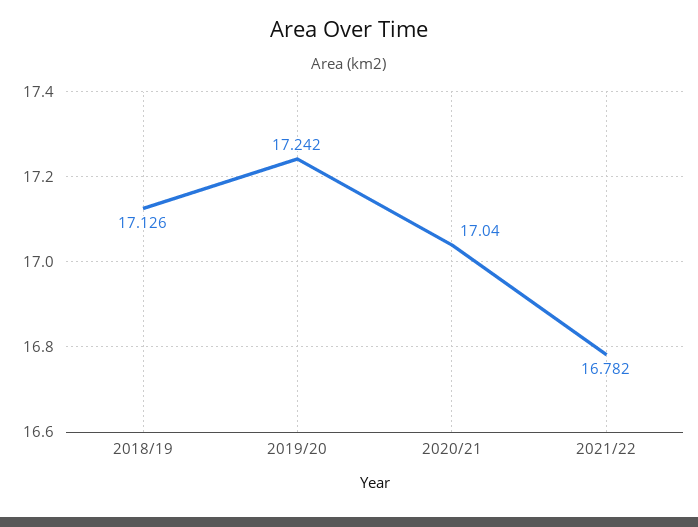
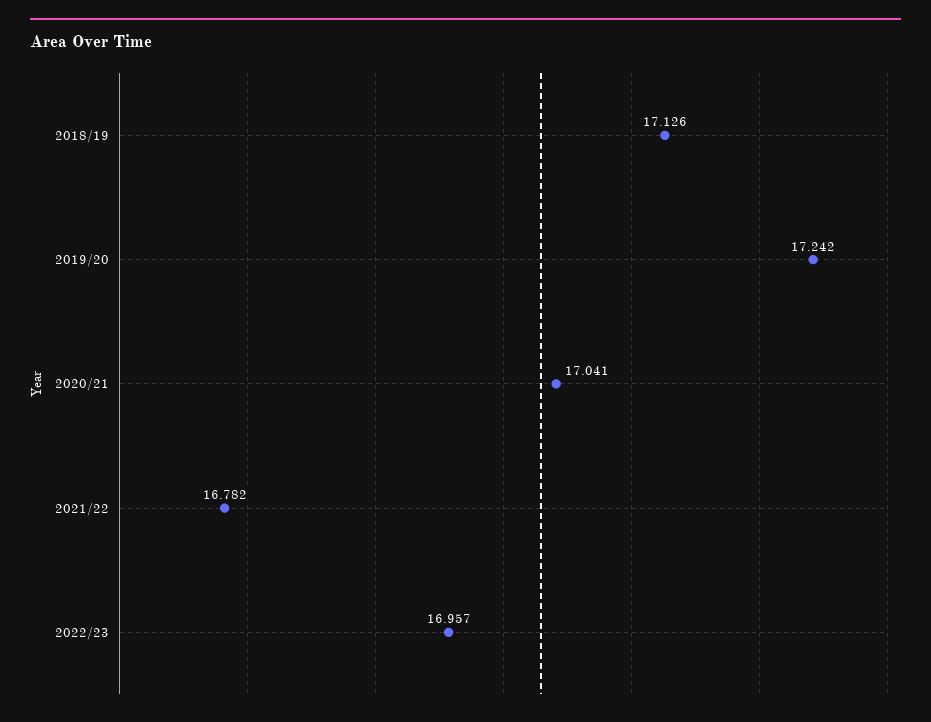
2020/21: 17.04 -> 17.041
2022/23: none -> 16.957

